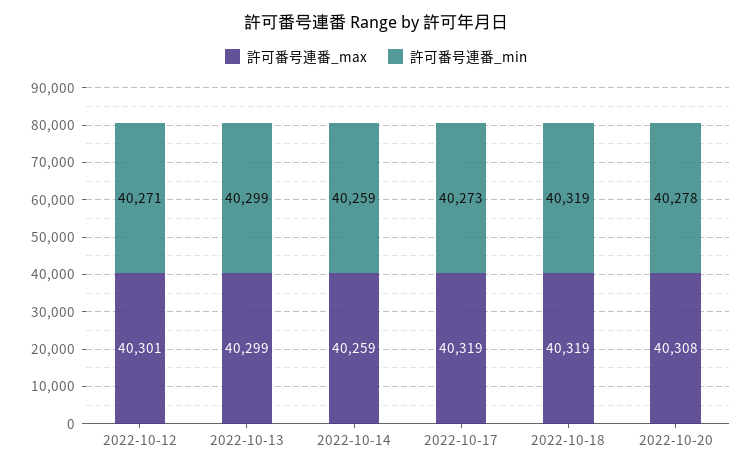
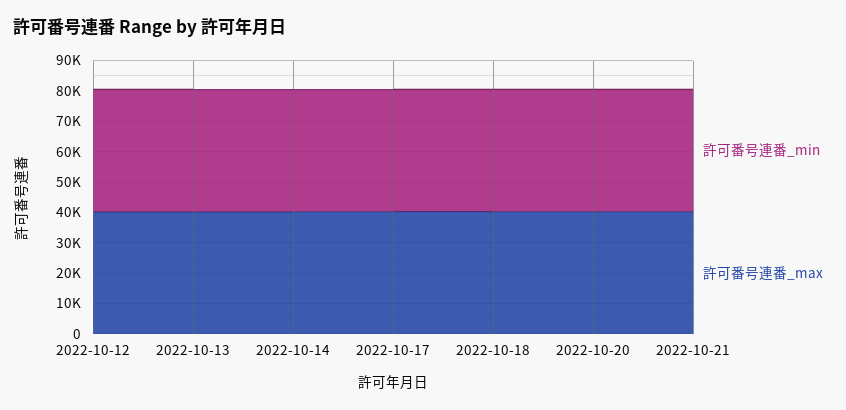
許可番号連番_min, 2022-10-21: none -> 40000
許可番号連番_max, 2022-10-21: none -> 40000

